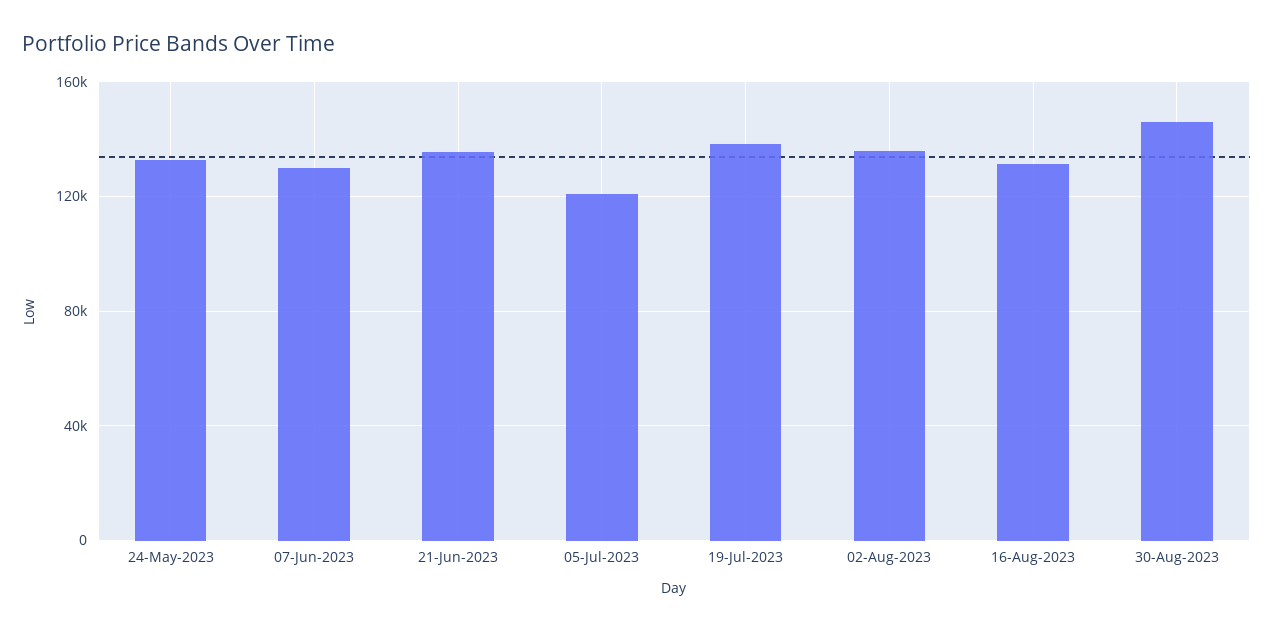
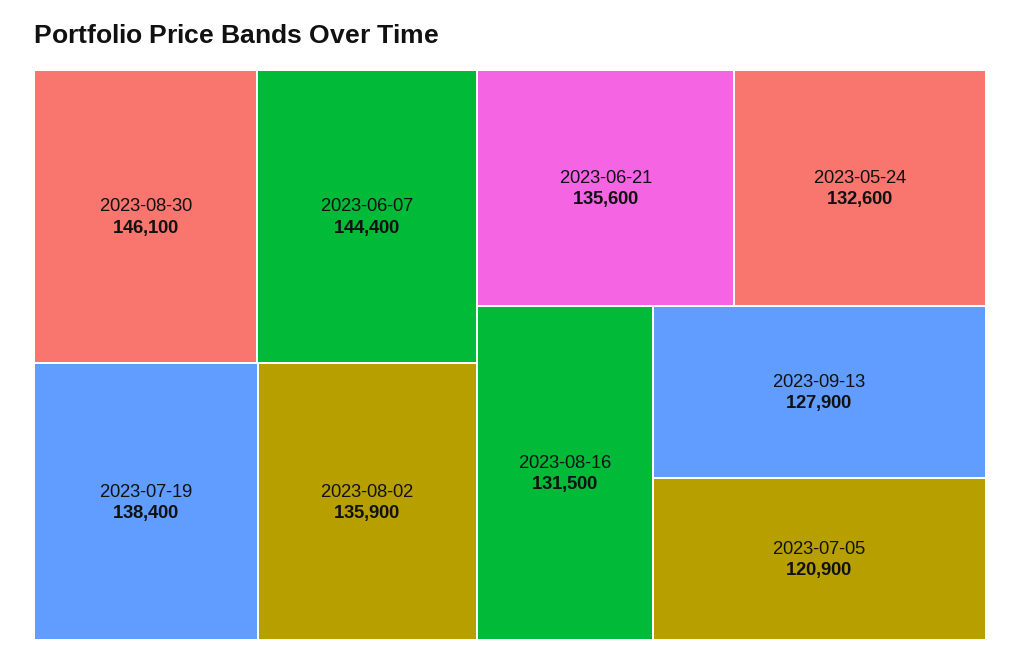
07-Jun-2023: 130000 -> 144400
2023-09-13: none -> 127900

